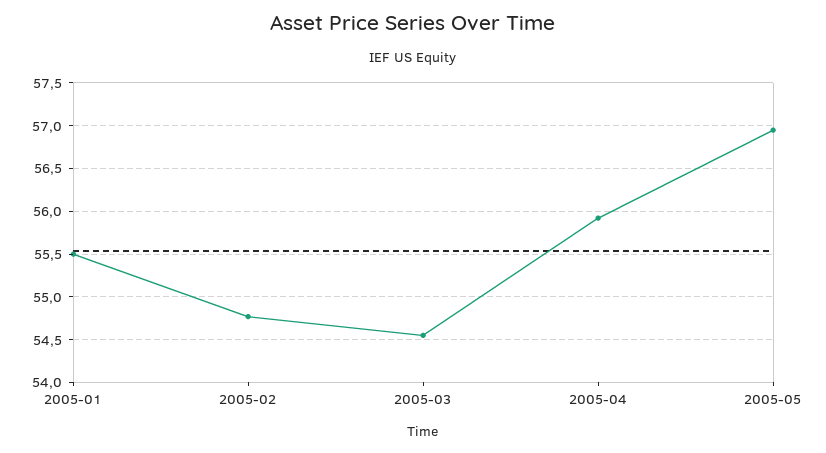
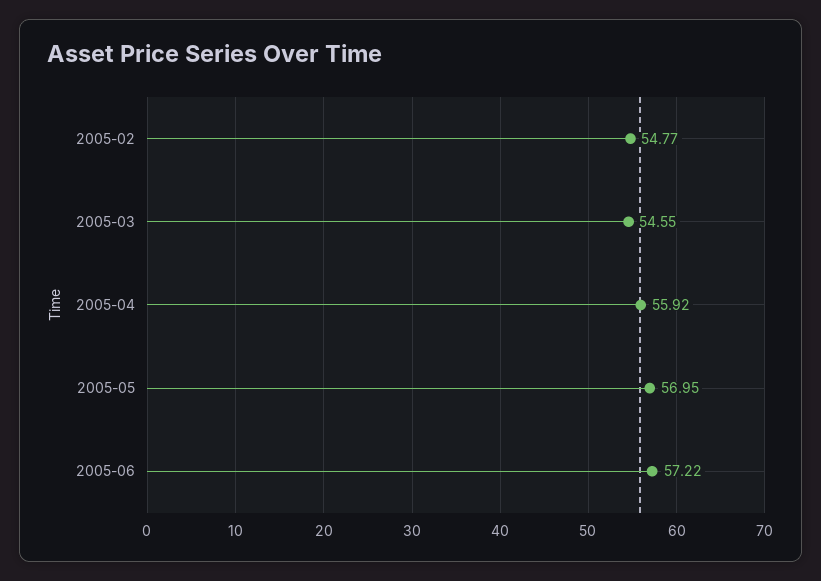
2005-01: 55.5 -> none
2005-06: none -> 57.22

